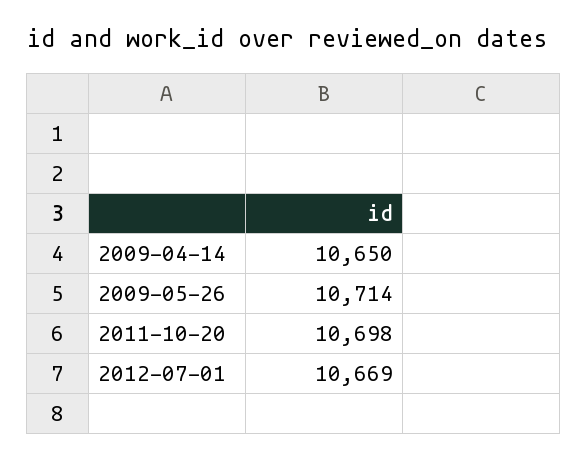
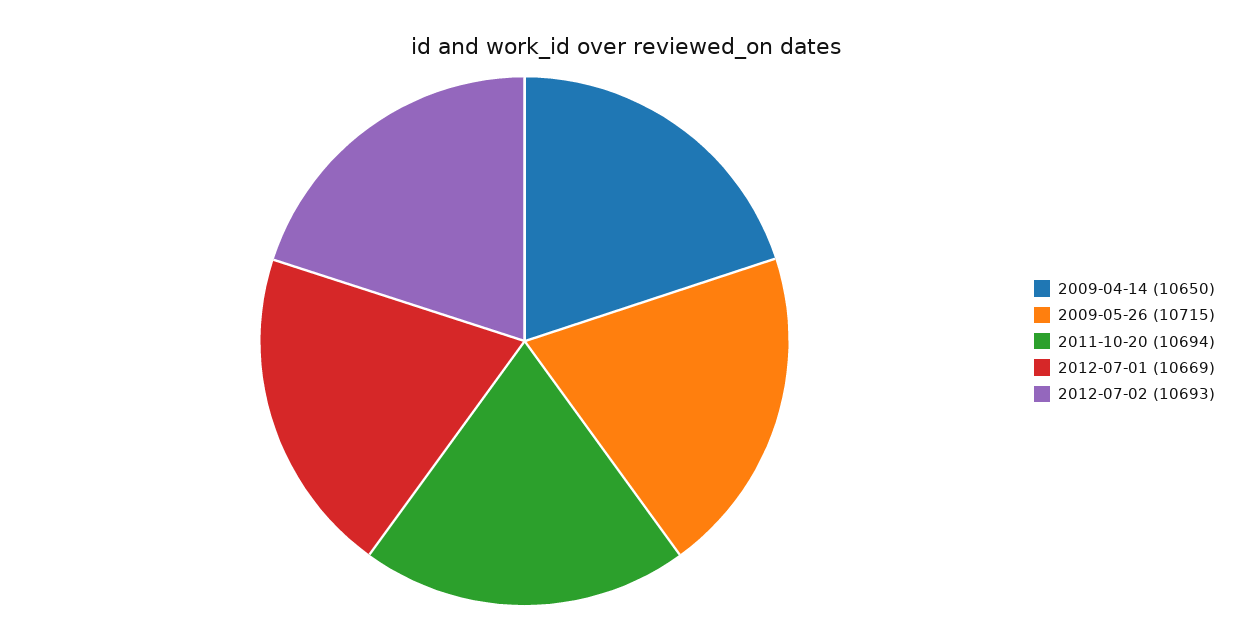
2009-05-26: 10714 -> 10715
2011-10-20: 10698 -> 10694
2012-07-02: none -> 10693

